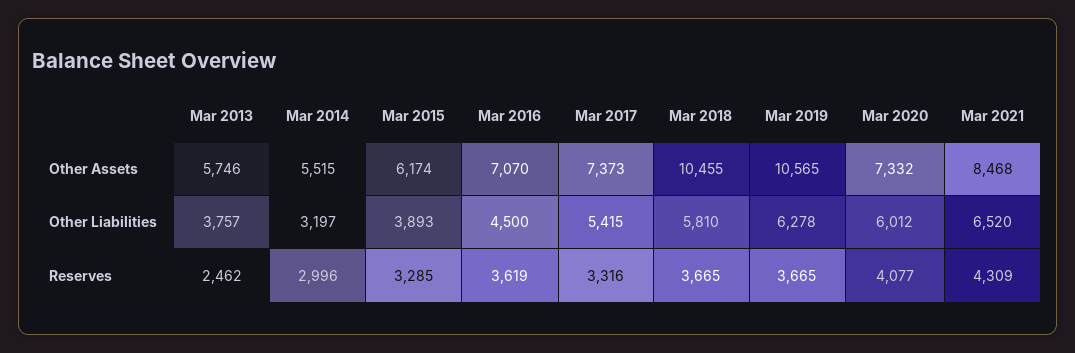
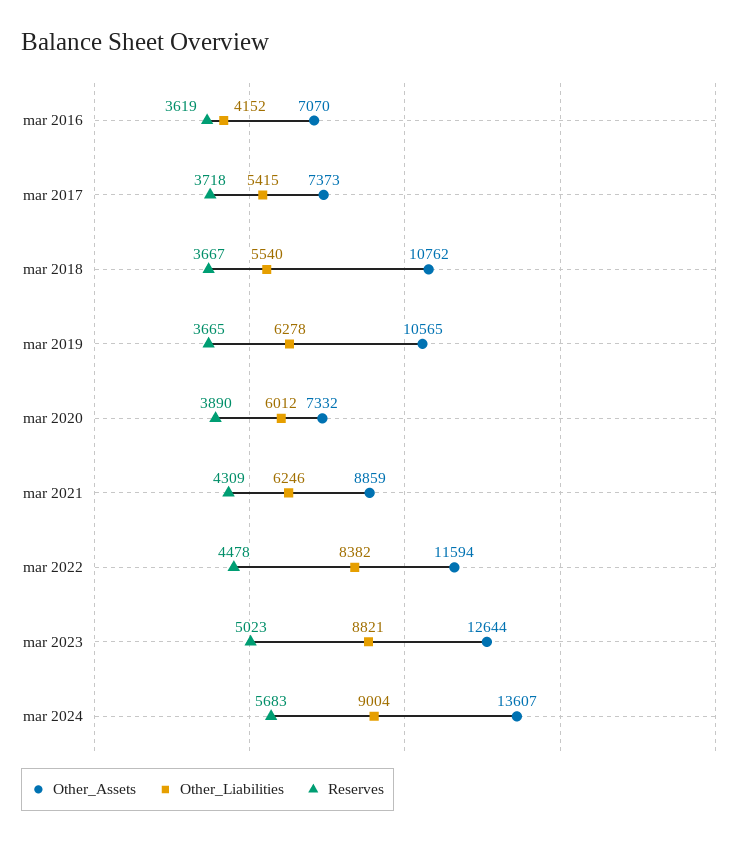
Other Assets, Mar 2013: 5746 -> none
Other Assets, Mar 2014: 5515 -> none
Other Assets, Mar 2015: 6174 -> none
Other Assets, Mar 2018: 10455 -> 10762
Other Assets, Mar 2021: 8468 -> 8859
Other Liabilities, Mar 2013: 3757 -> none
Other Liabilities, Mar 2014: 3197 -> none
Other Liabilities, Mar 2015: 3893 -> none
Other Liabilities, Mar 2016: 4500 -> 4152
Other Liabilities, Mar 2018: 5810 -> 5540
Other Liabilities, Mar 2021: 6520 -> 6246
Reserves, Mar 2013: 2462 -> none
Reserves, Mar 2014: 2996 -> none
Reserves, Mar 2015: 3285 -> none
Reserves, Mar 2017: 3316 -> 3718
Reserves, Mar 2018: 3665 -> 3667
Reserves, Mar 2020: 4077 -> 3890
Other Assets, mar 2022: none -> 11594
Other Liabilities, mar 2022: none -> 8382
Reserves, mar 2022: none -> 4478
Other Assets, mar 2023: none -> 12644
Other Liabilities, mar 2023: none -> 8821
Reserves, mar 2023: none -> 5023
Other Assets, mar 2024: none -> 13607
Other Liabilities, mar 2024: none -> 9004
Reserves, mar 2024: none -> 5683

